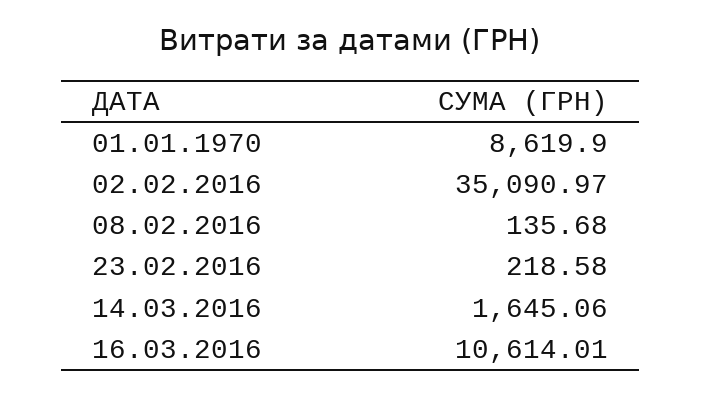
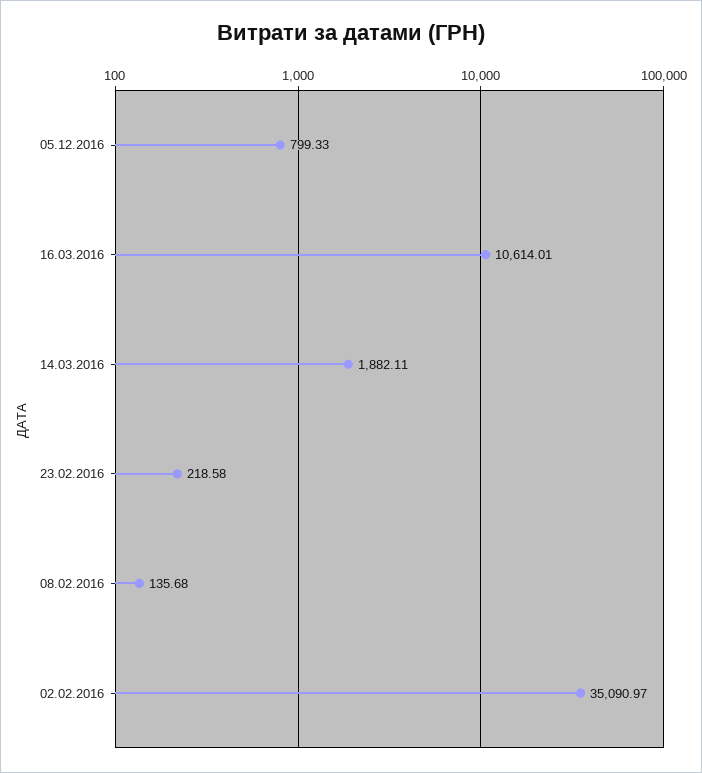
01.01.1970: 8619.9 -> none
14.03.2016: 1645.06 -> 1882.11
05.12.2016: none -> 799.33

